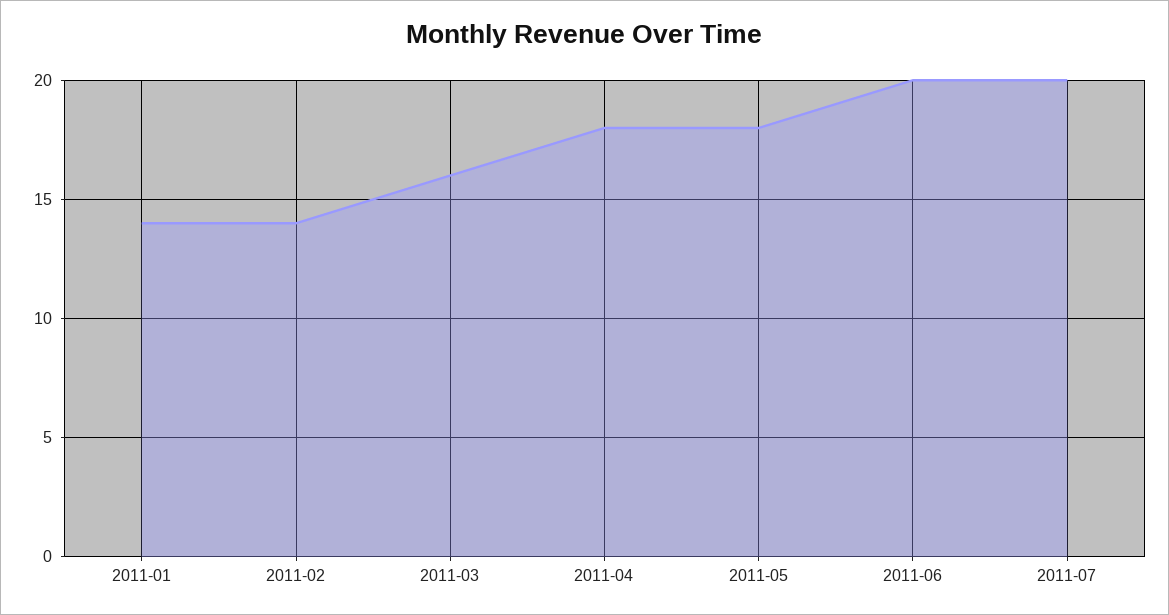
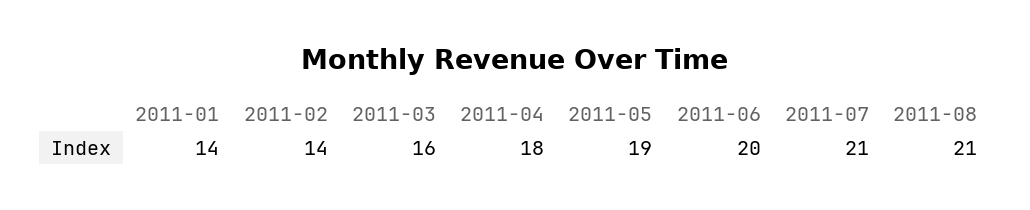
2011-05: 18 -> 19
2011-07: 20 -> 21
2011-08: none -> 21

